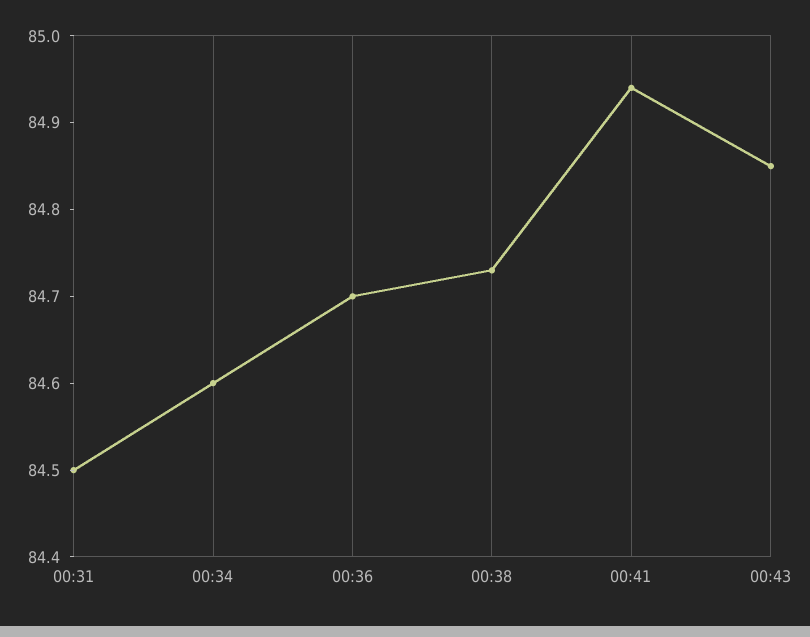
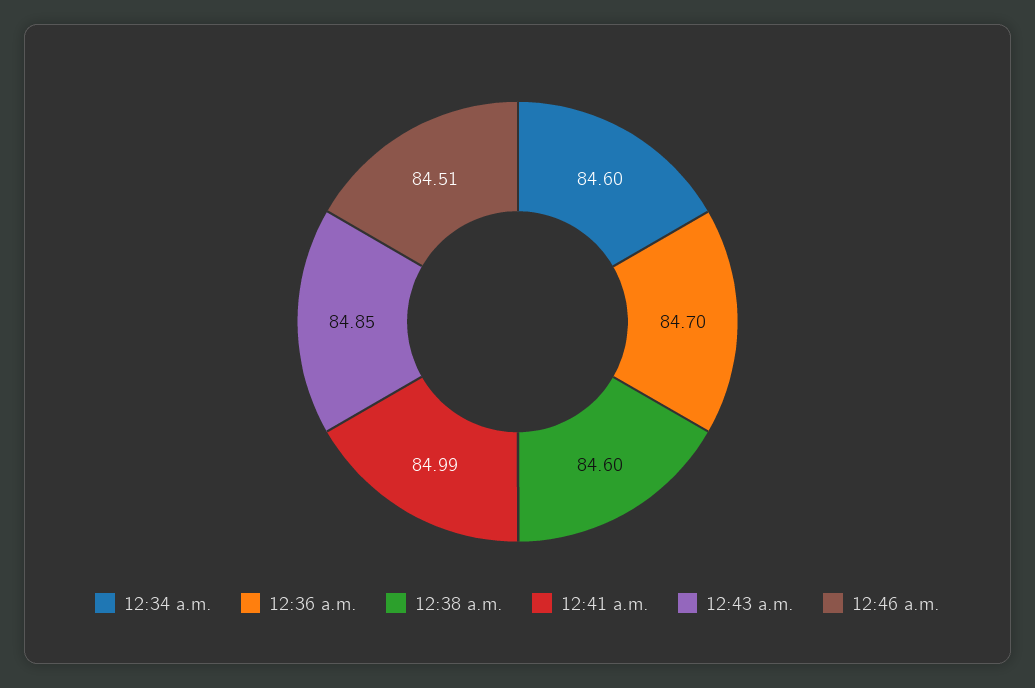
00:31: 84.5 -> none
00:38: 84.73 -> 84.6
00:41: 84.94 -> 84.99
12:46 a.m.: none -> 84.51

